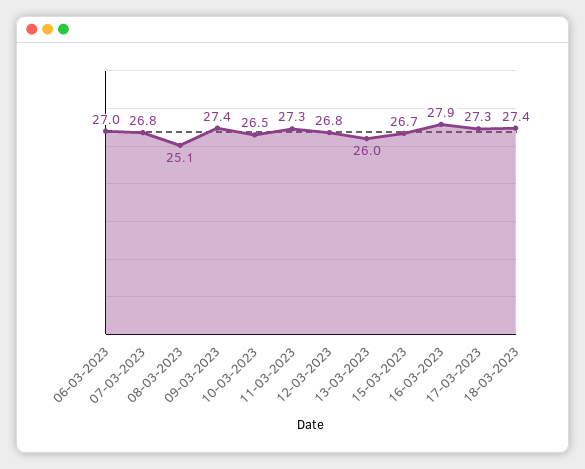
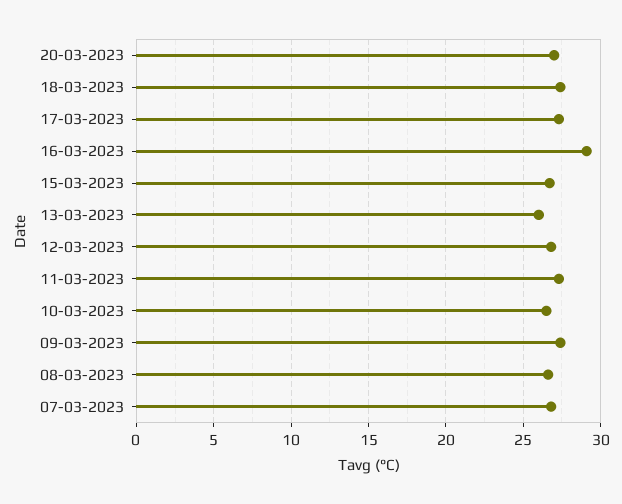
06-03-2023: 27 -> none
08-03-2023: 25.1 -> 26.5
16-03-2023: 27.9 -> 29
20-03-2023: none -> 27

